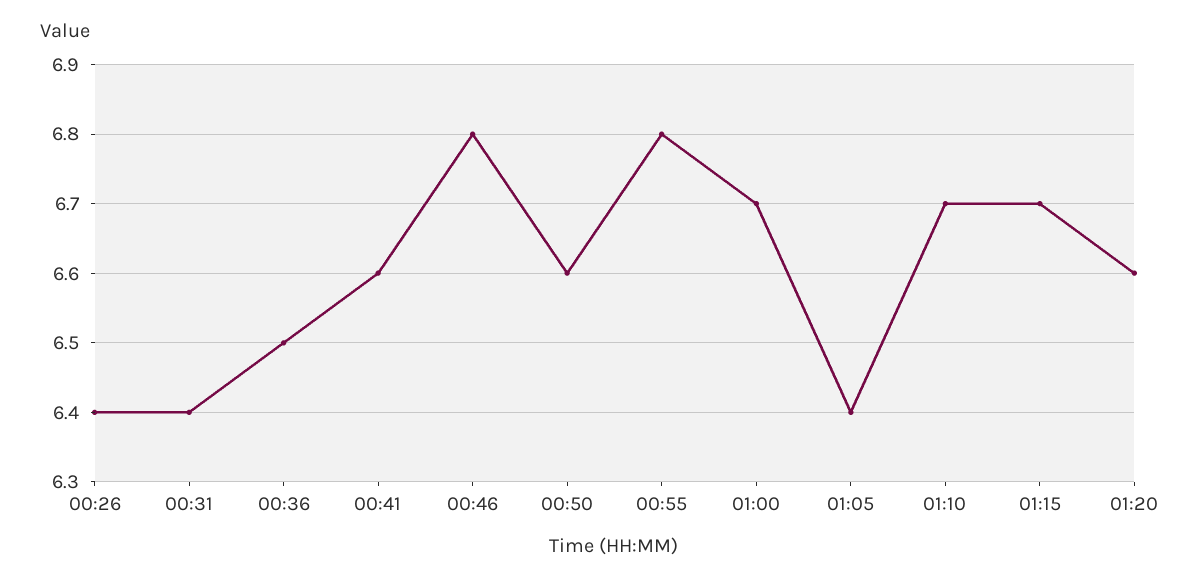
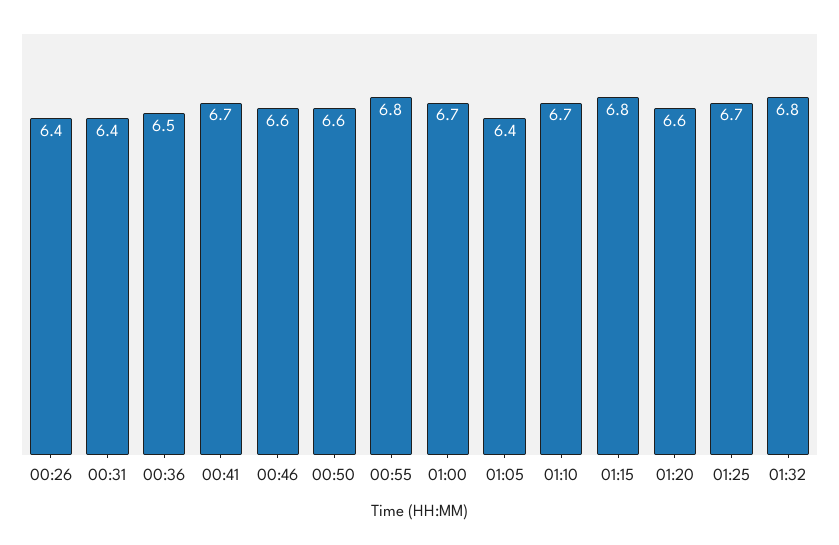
00:41: 6.6 -> 6.7
00:46: 6.8 -> 6.6
01:15: 6.7 -> 6.8
01:25: none -> 6.7
01:32: none -> 6.8

